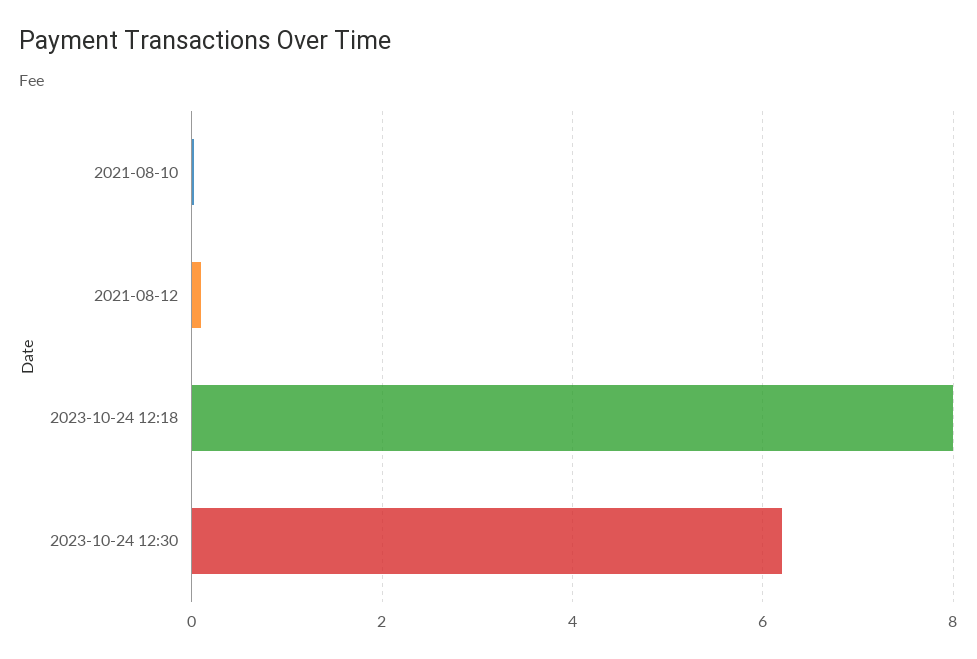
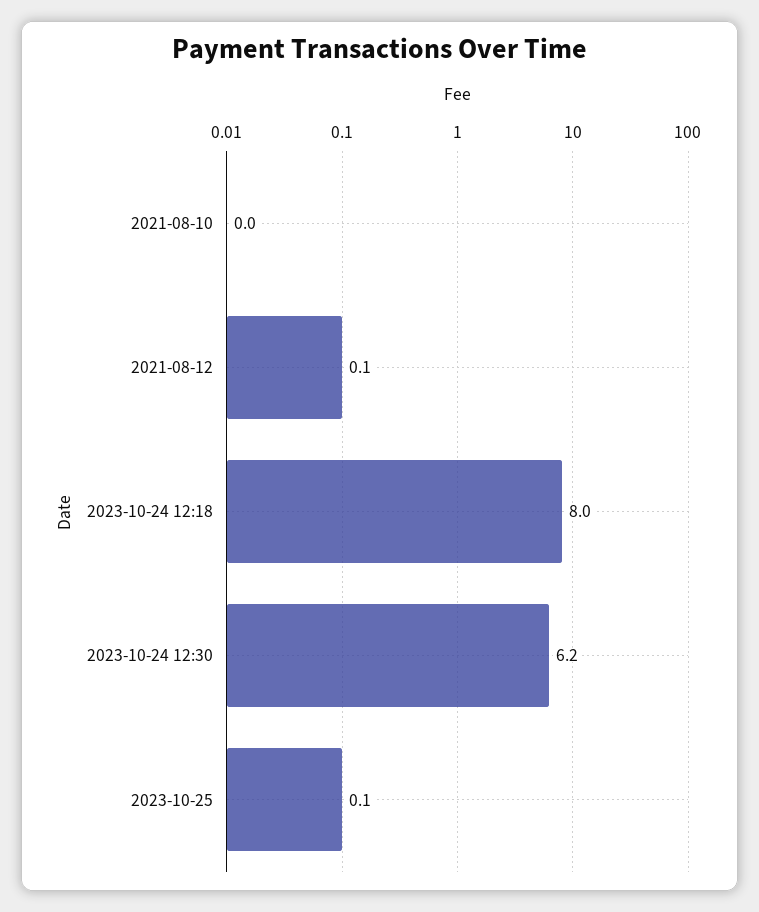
2023-10-25: none -> 0.1

